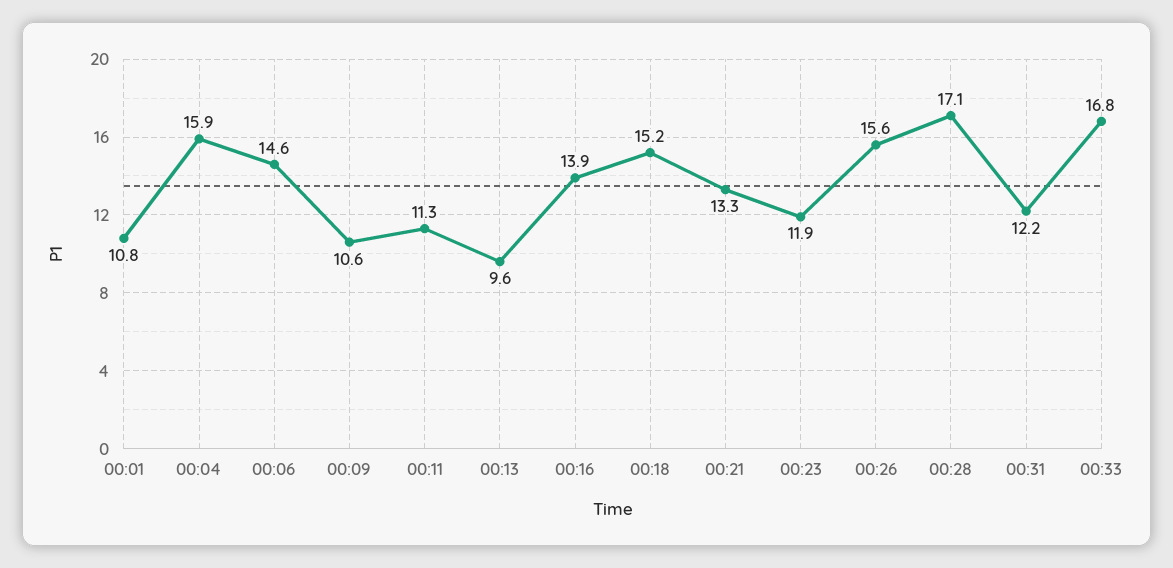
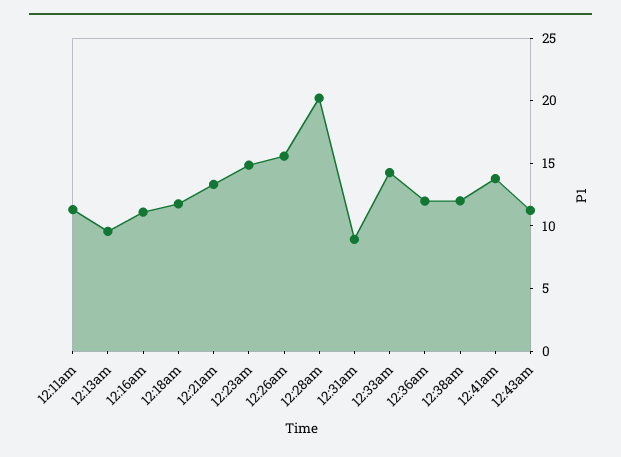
00:01: 10.8 -> none
00:04: 15.9 -> none
00:06: 14.6 -> none
00:09: 10.6 -> none
00:16: 13.9 -> 11
00:18: 15.2 -> 12
00:23: 11.9 -> 15
00:28: 17.1 -> 20
00:31: 12.2 -> 9
00:33: 16.8 -> 14
12:36am: none -> 12
12:38am: none -> 12
12:41am: none -> 14
12:43am: none -> 11

